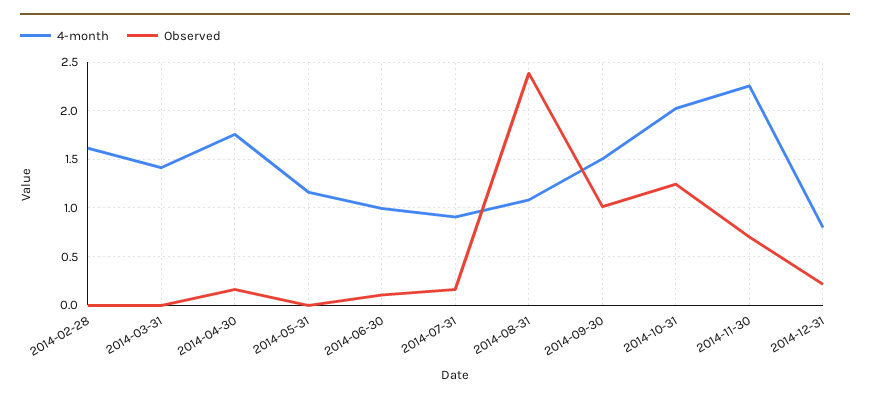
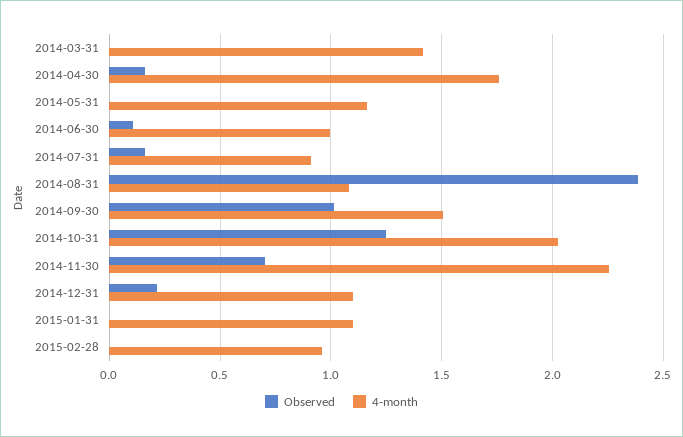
4-month, 2014-02-28: 1.6 -> none
Observed, 2014-02-28: 0 -> none
4-month, 2014-12-31: 0.8 -> 1.1
Observed, 2015-01-31: none -> 0
4-month, 2015-01-31: none -> 1.1
Observed, 2015-02-28: none -> 0
4-month, 2015-02-28: none -> 0.95

